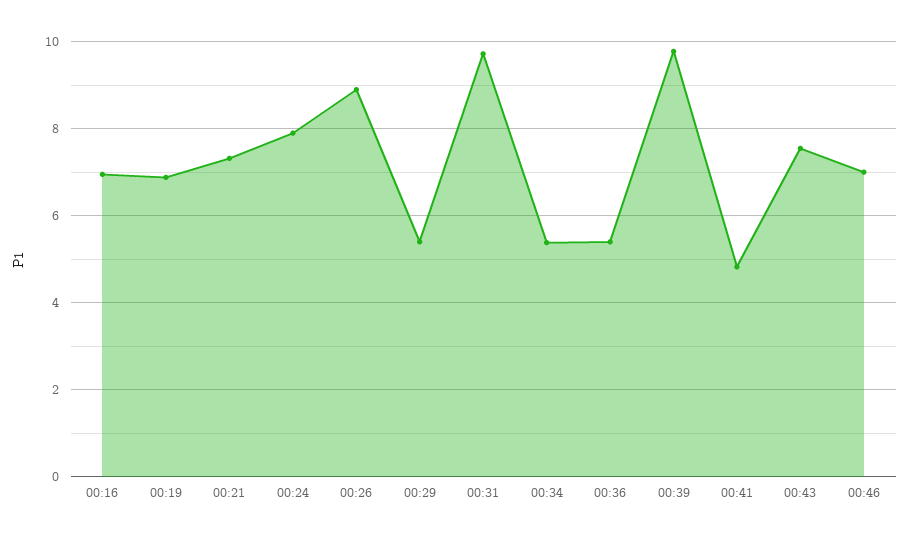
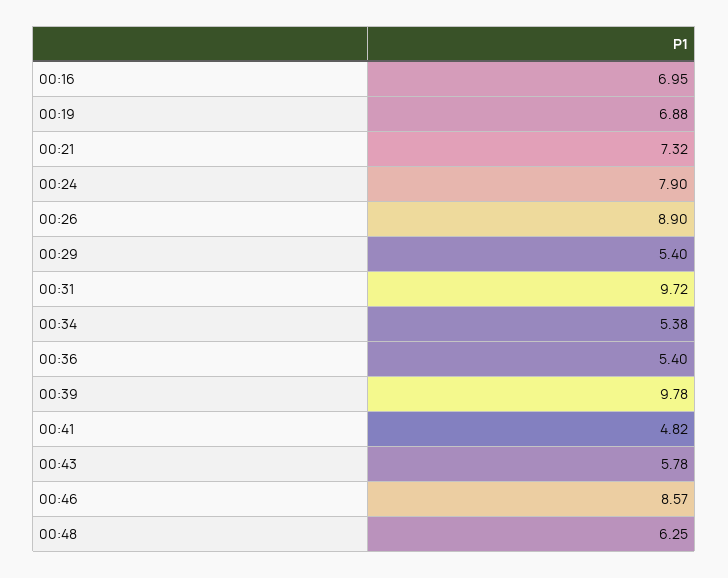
00:43: 7.6 -> 5.78
00:46: 7 -> 8.57
00:48: none -> 6.25

